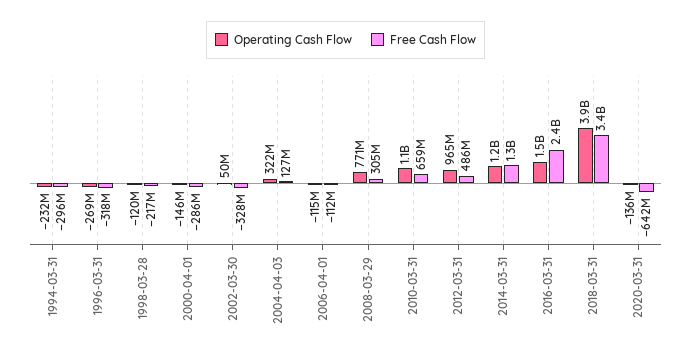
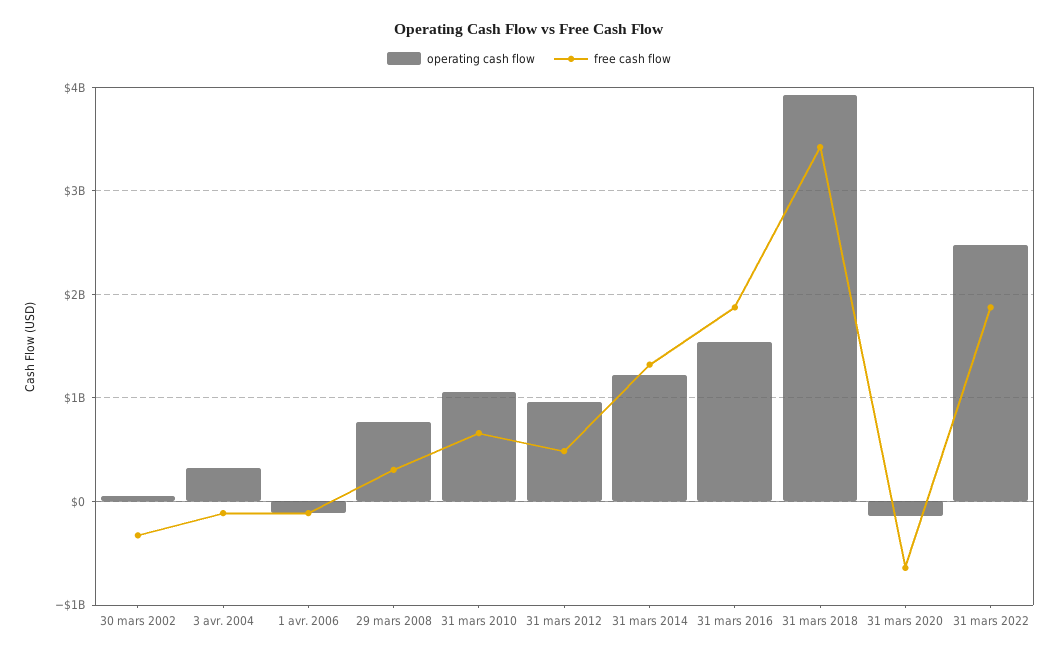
Operating Cash Flow, 1994-03-31: -232000000 -> none
Free Cash Flow, 1994-03-31: -296000000 -> none
Operating Cash Flow, 1996-03-31: -269000000 -> none
Free Cash Flow, 1996-03-31: -318000000 -> none
Operating Cash Flow, 1998-03-28: -120000000 -> none
Free Cash Flow, 1998-03-28: -217000000 -> none
Operating Cash Flow, 2000-04-01: -146000000 -> none
Free Cash Flow, 2000-04-01: -286000000 -> none
Free Cash Flow, 2004-04-03: 127000000 -> -100000000
Free Cash Flow, 2016-03-31: 2400000000 -> 1900000000
Operating Cash Flow, 31 mars 2022: none -> 2500000000
Free Cash Flow, 31 mars 2022: none -> 1900000000

